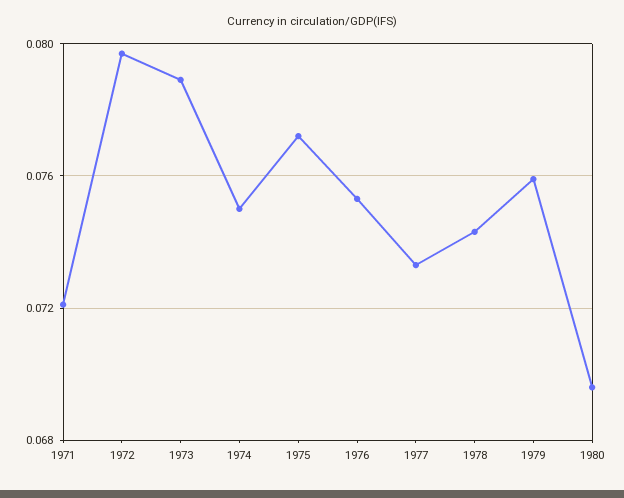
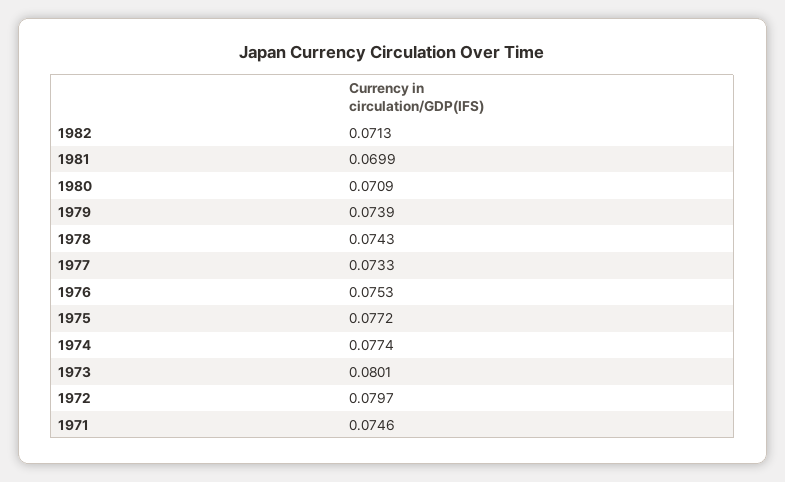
1971: 0.072 -> 0.0746
1973: 0.079 -> 0.0801
1974: 0.075 -> 0.0774
1979: 0.076 -> 0.0739
1980: 0.0695 -> 0.0709
1982: none -> 0.0713
1981: none -> 0.0699

